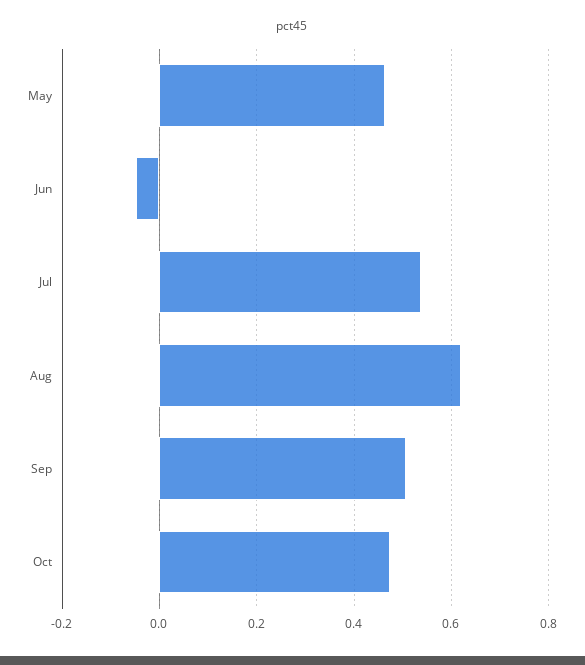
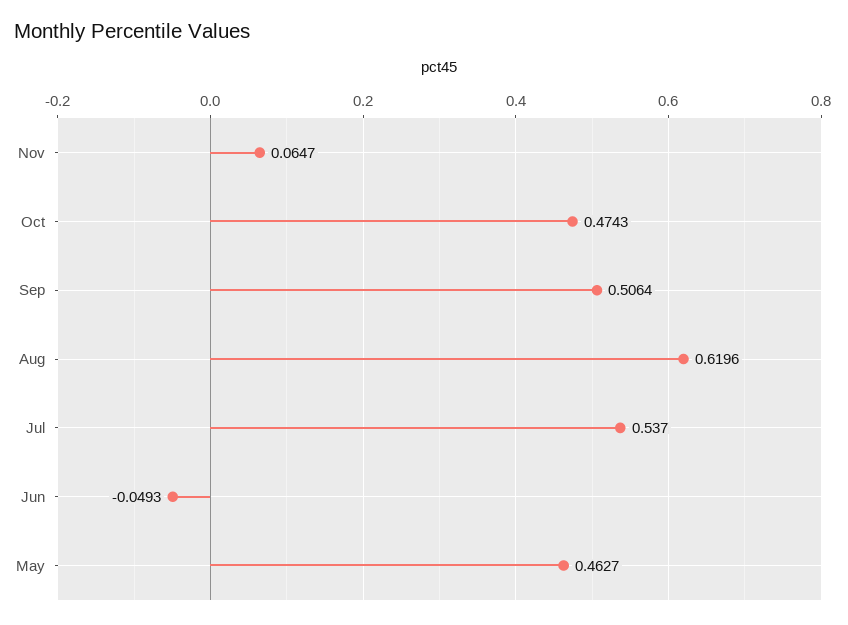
Nov: none -> 0.0647

